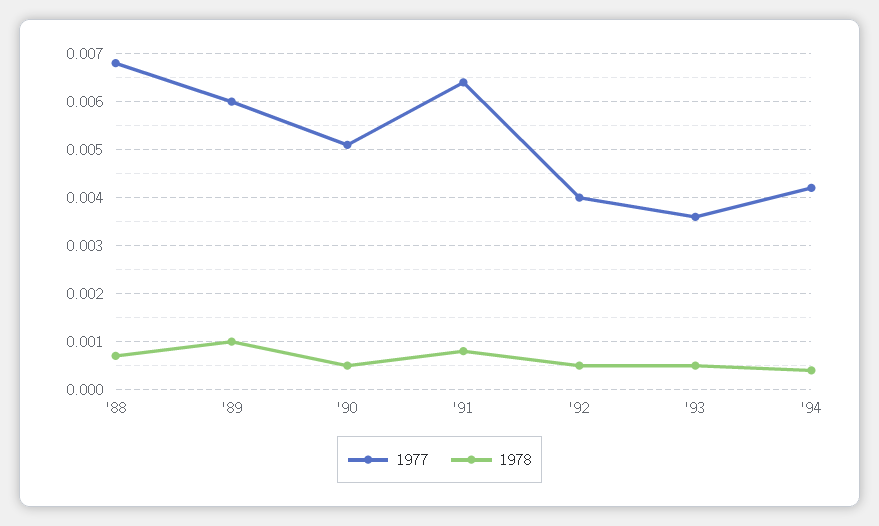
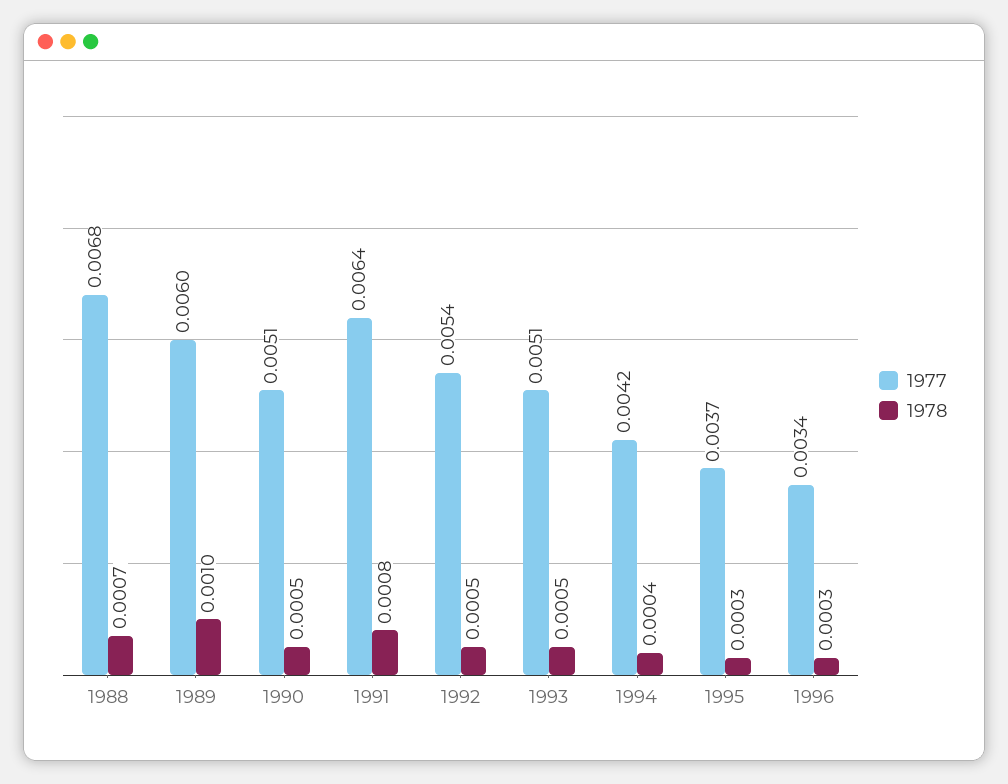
1977, '92: 0.004 -> 0.0054
1977, '93: 0.0035 -> 0.0051
1977, 1995: none -> 0.0037
1978, 1995: none -> 0.0003
1977, 1996: none -> 0.0034
1978, 1996: none -> 0.0003

